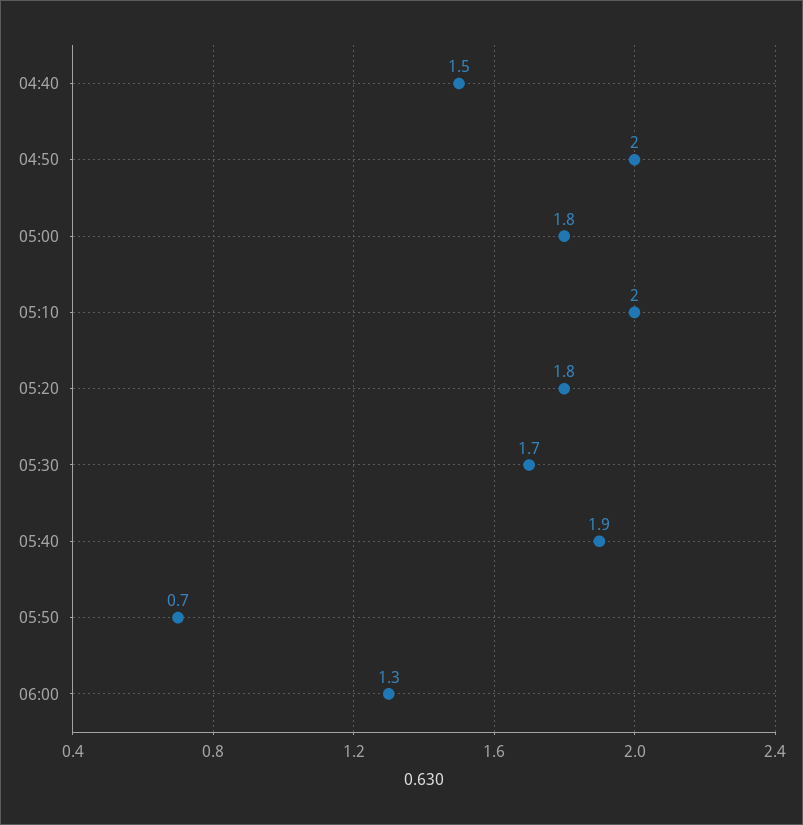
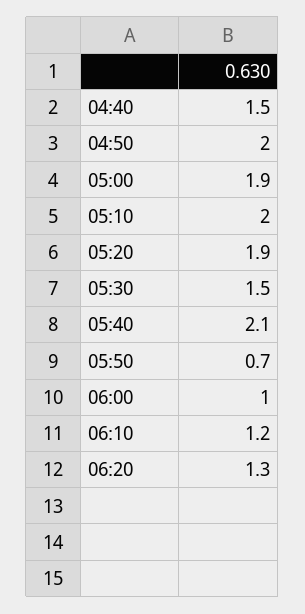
05:00: 1.8 -> 1.9
05:20: 1.8 -> 1.9
05:30: 1.7 -> 1.5
05:40: 1.9 -> 2.1
06:00: 1.3 -> 1
06:10: none -> 1.2
06:20: none -> 1.3

